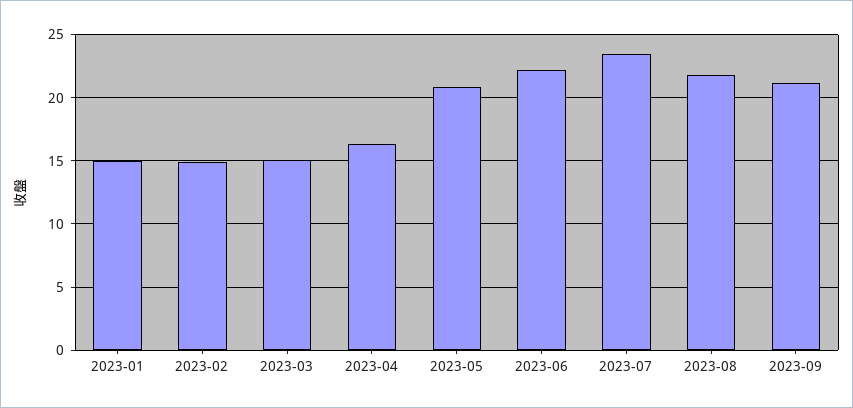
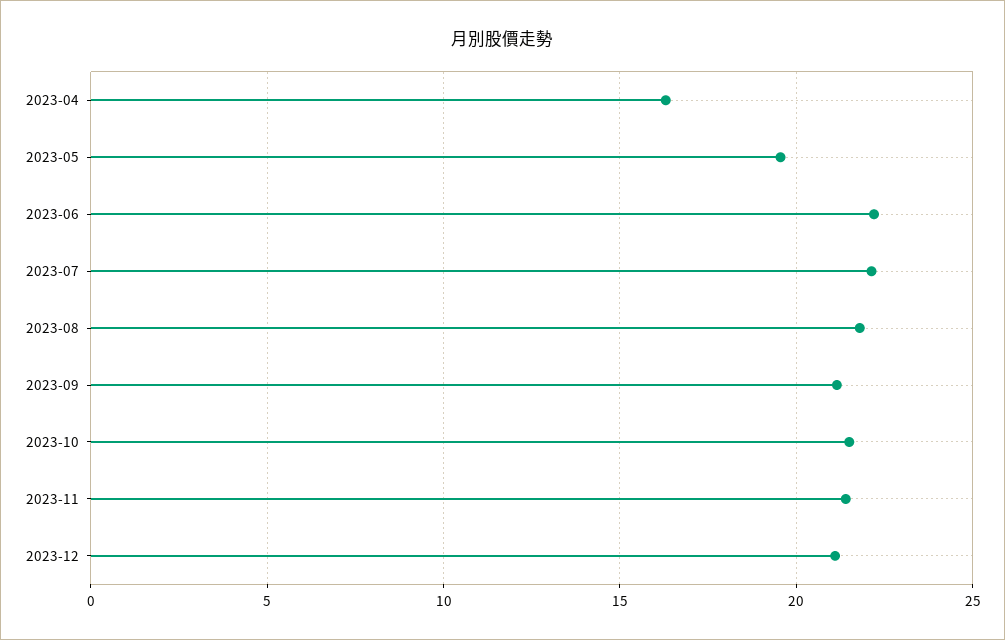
2023-01: 15 -> none
2023-02: 15 -> none
2023-03: 15 -> none
2023-05: 21 -> 19.5
2023-07: 23.5 -> 22
2023-10: none -> 21.5
2023-11: none -> 21.5
2023-12: none -> 21

